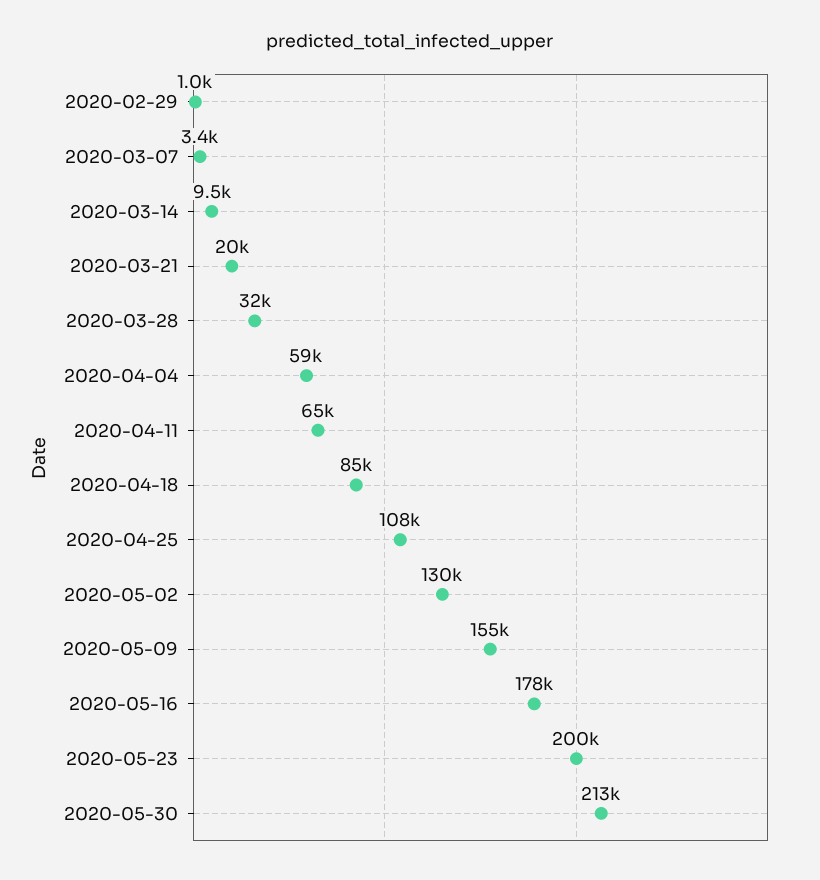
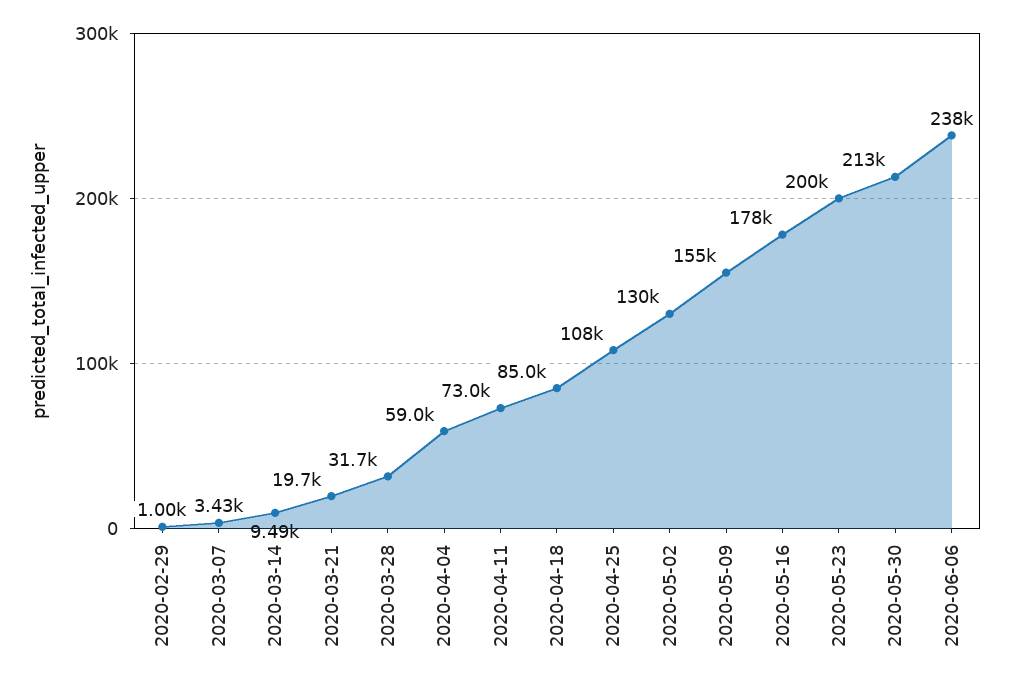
2020-04-11: 65000 -> 73000
2020-06-06: none -> 238000

